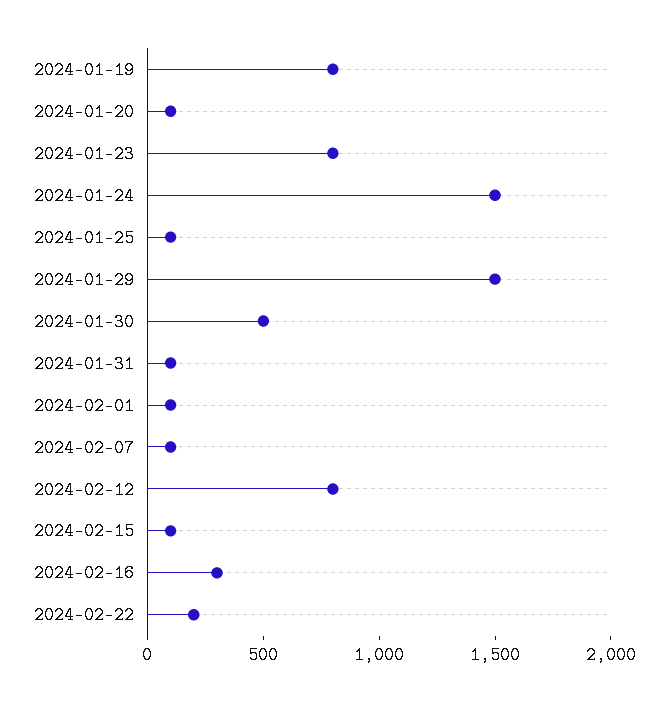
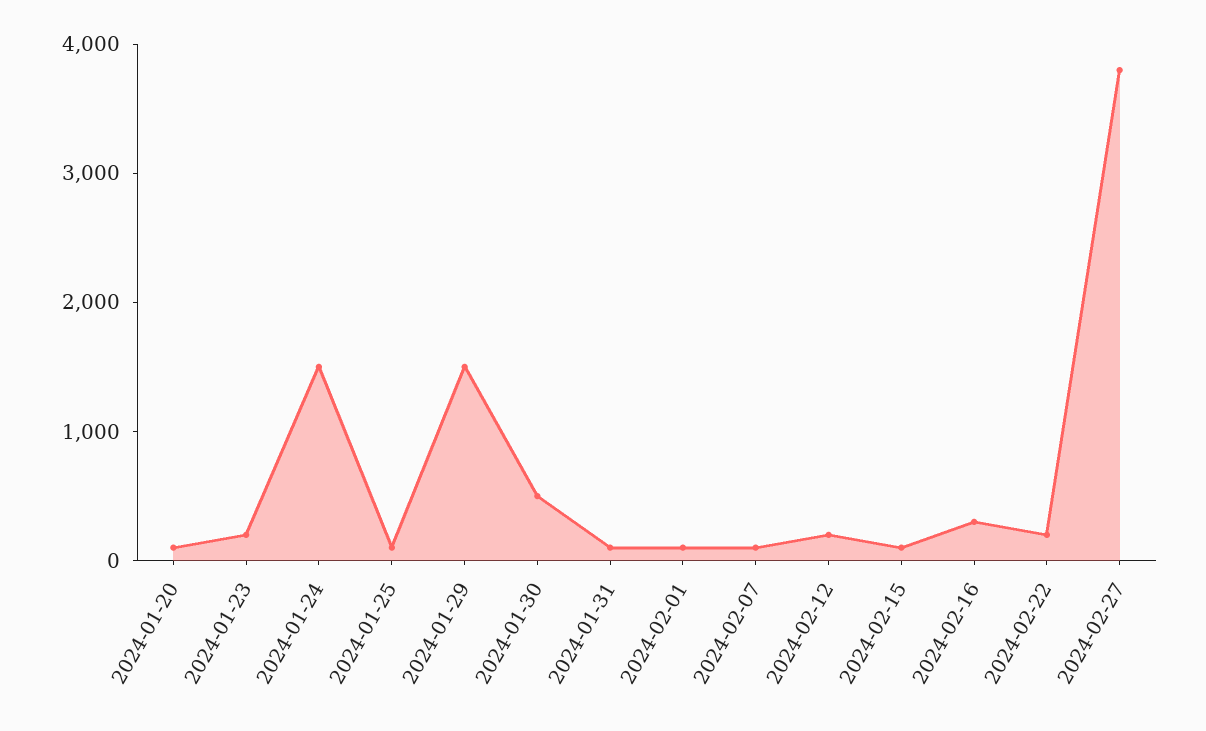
2024-01-19: 800 -> none
2024-01-23: 800 -> 200
2024-02-12: 800 -> 200
2024-02-27: none -> 3800

